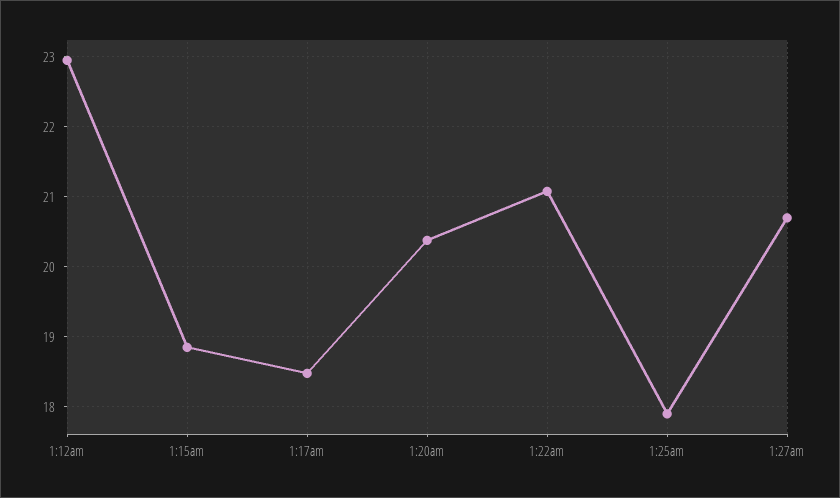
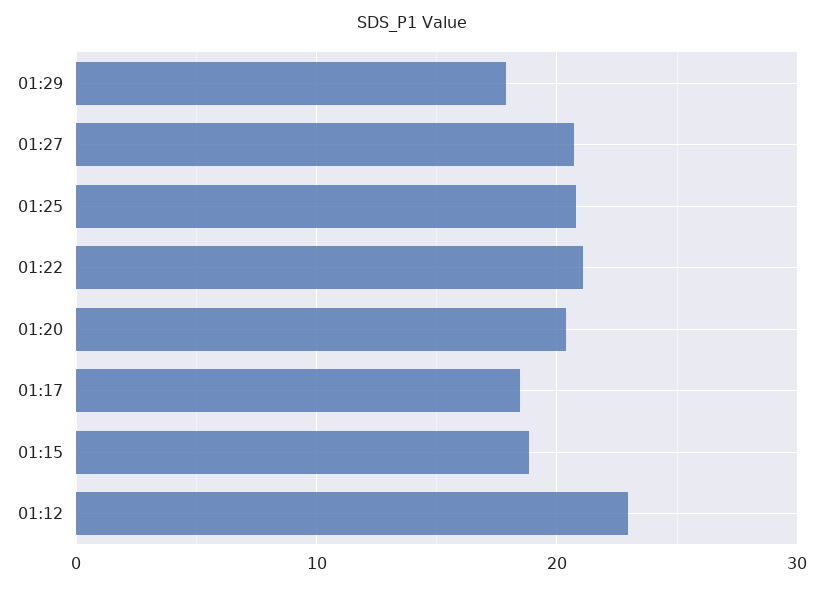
1:25am: 17.9 -> 21
01:29: none -> 18

